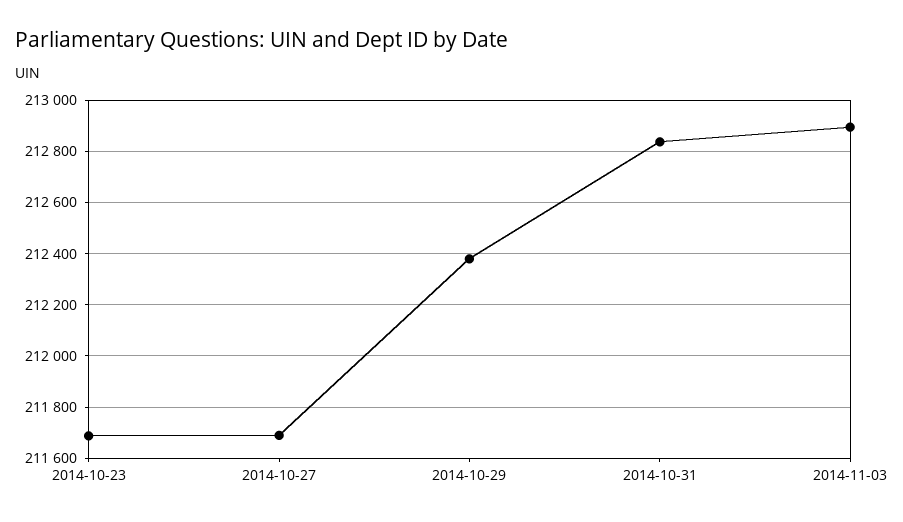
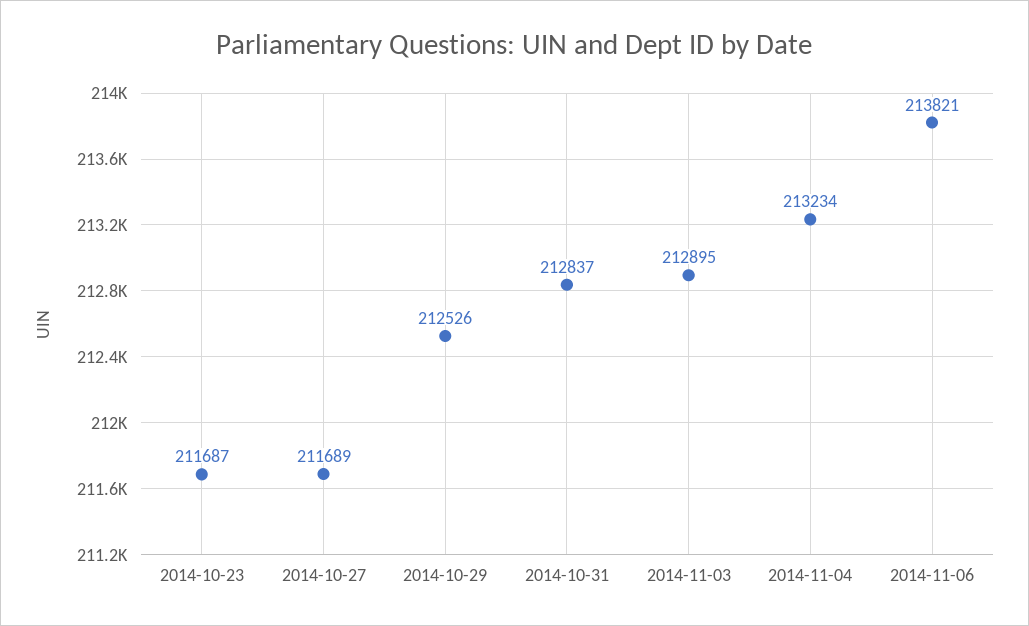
2014-10-29: 212375 -> 212526
2014-11-04: none -> 213234
2014-11-06: none -> 213821

